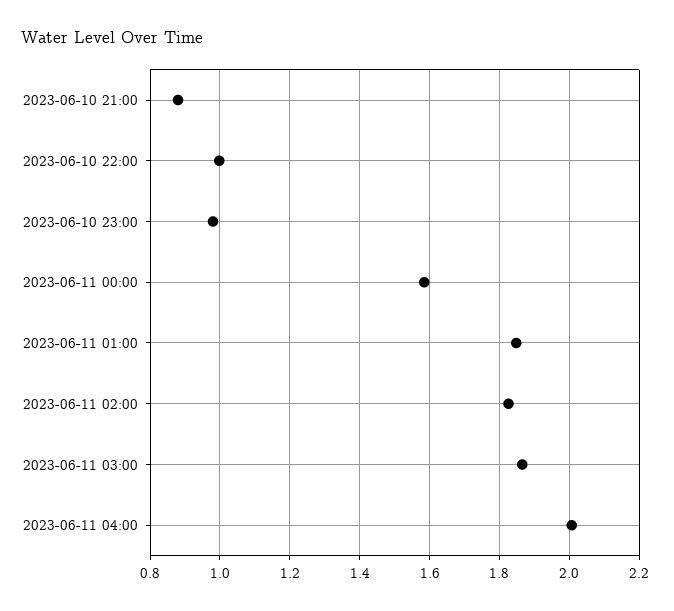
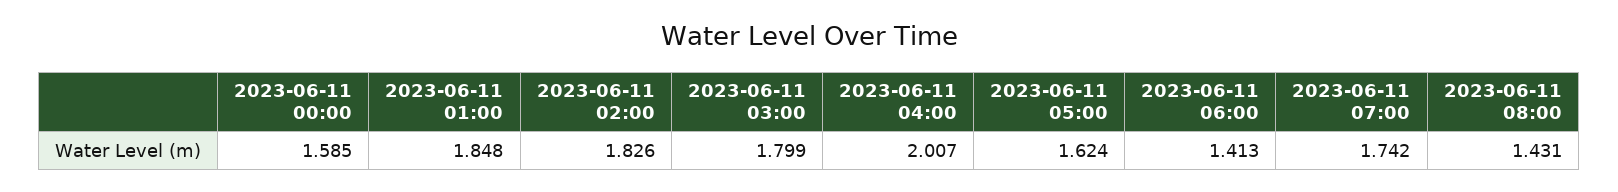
2023-06-10 21:00: 0.88 -> none
2023-06-10 22:00: 1 -> none
2023-06-10 23:00: 0.98 -> none
2023-06-11 03:00: 1.86 -> 1.799
2023-06-11 05:00: none -> 1.624
2023-06-11 06:00: none -> 1.413
2023-06-11 07:00: none -> 1.742
2023-06-11 08:00: none -> 1.431

